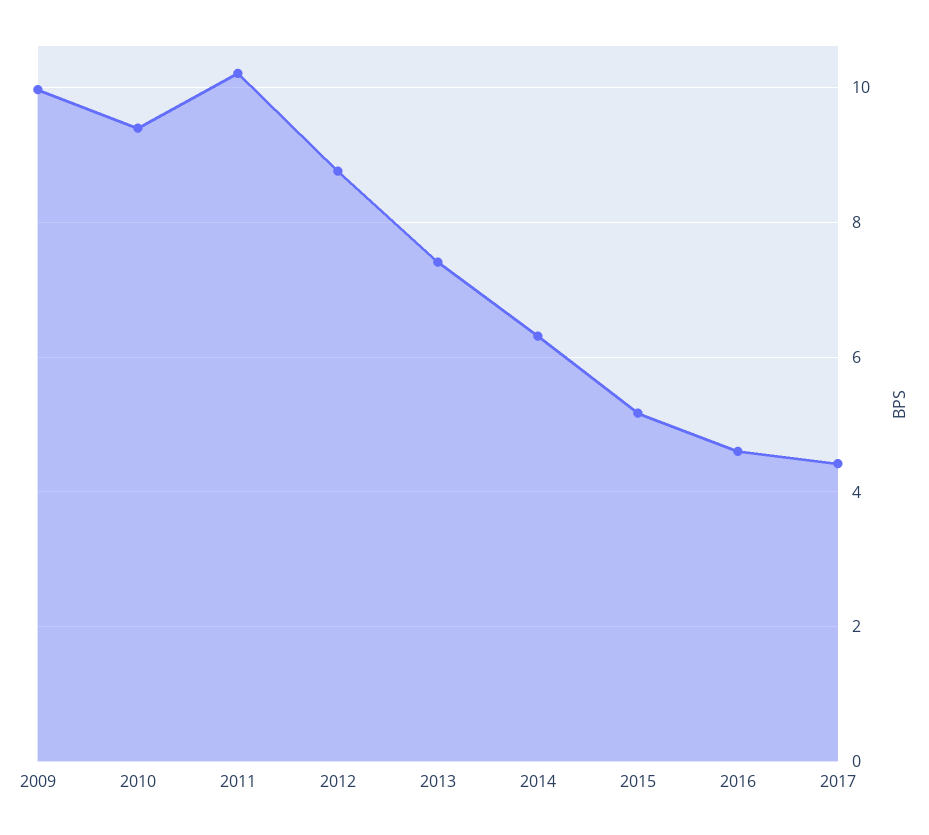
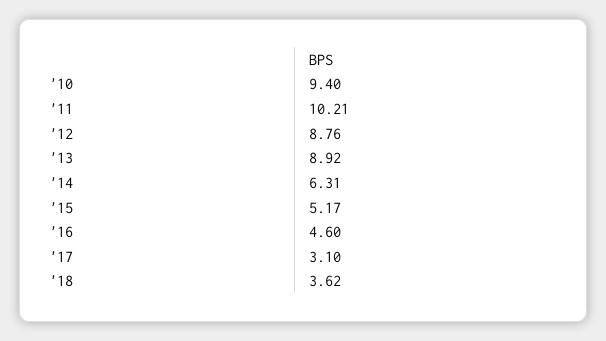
2009: 10 -> none
2013: 7.4 -> 8.92
2017: 4.4 -> 3.1
'18: none -> 3.62

